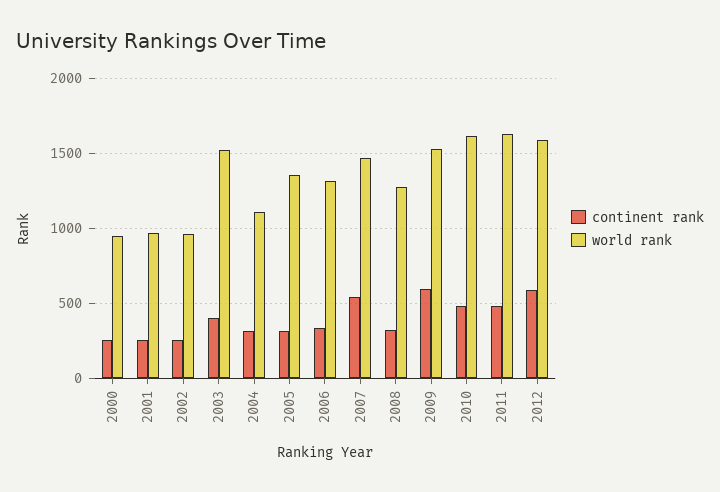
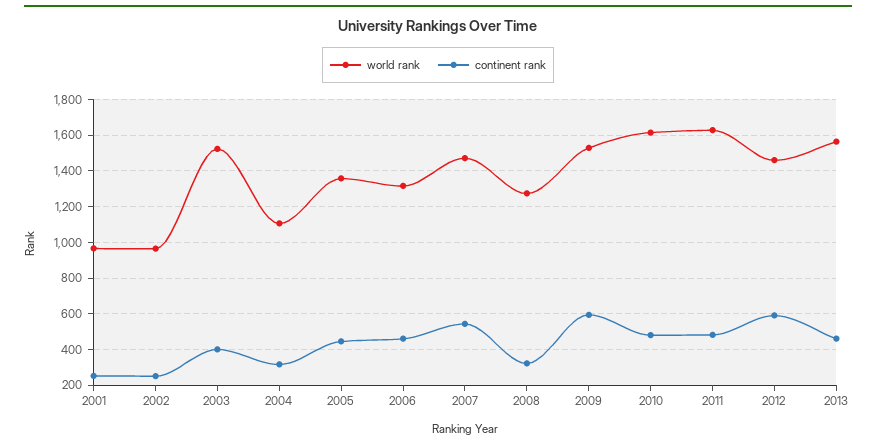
continent rank, 2000: 250 -> none
world rank, 2000: 950 -> none
continent rank, 2005: 300 -> 450
continent rank, 2006: 350 -> 450
world rank, 2012: 1600 -> 1450
world rank, 2013: none -> 1550
continent rank, 2013: none -> 450

